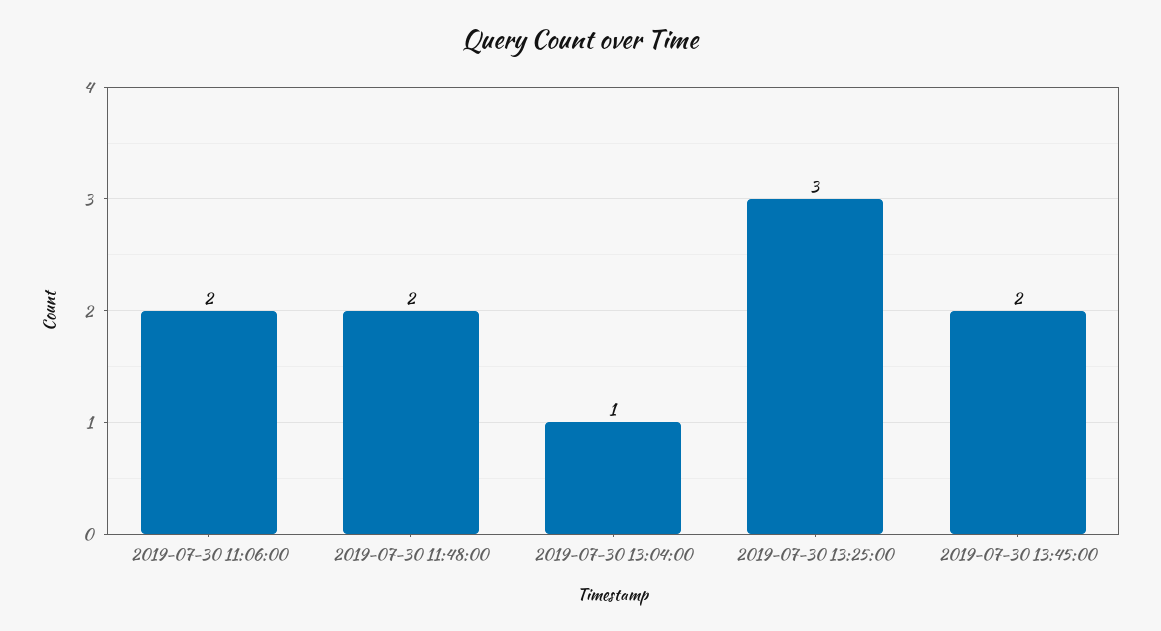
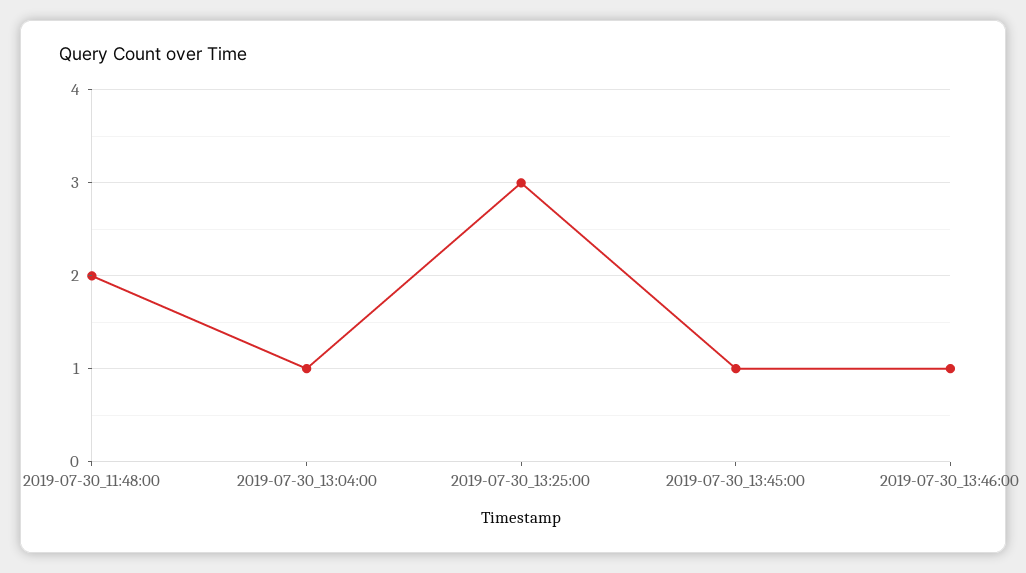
2019-07-30 11:06:00: 2 -> none
2019-07-30 13:45:00: 2 -> 1
2019-07-30_13:46:00: none -> 1

